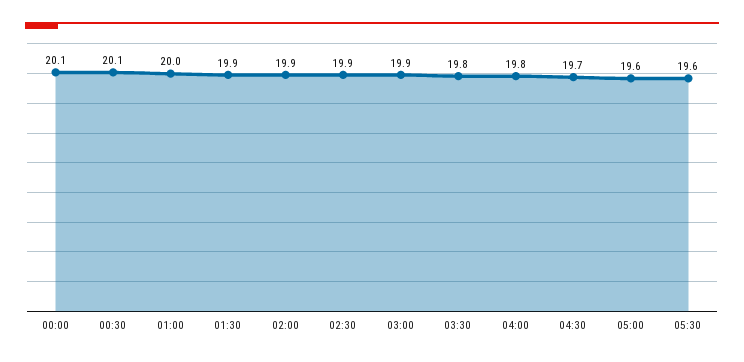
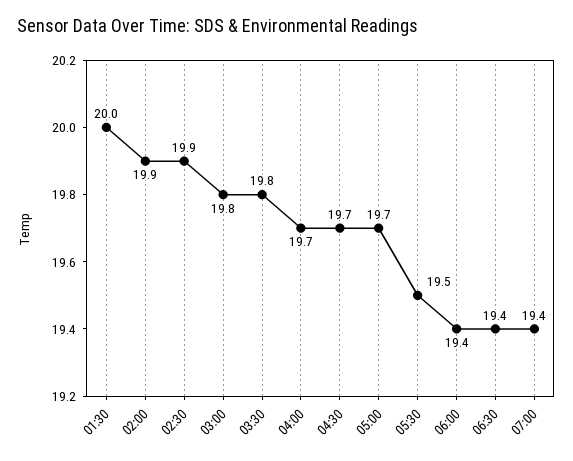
00:00: 20.1 -> none
00:30: 20.1 -> none
01:00: 20 -> none
01:30: 19.9 -> 20
03:00: 19.9 -> 19.8
04:00: 19.8 -> 19.7
05:00: 19.6 -> 19.7
05:30: 19.6 -> 19.5
06:00: none -> 19.4
06:30: none -> 19.4
07:00: none -> 19.4

